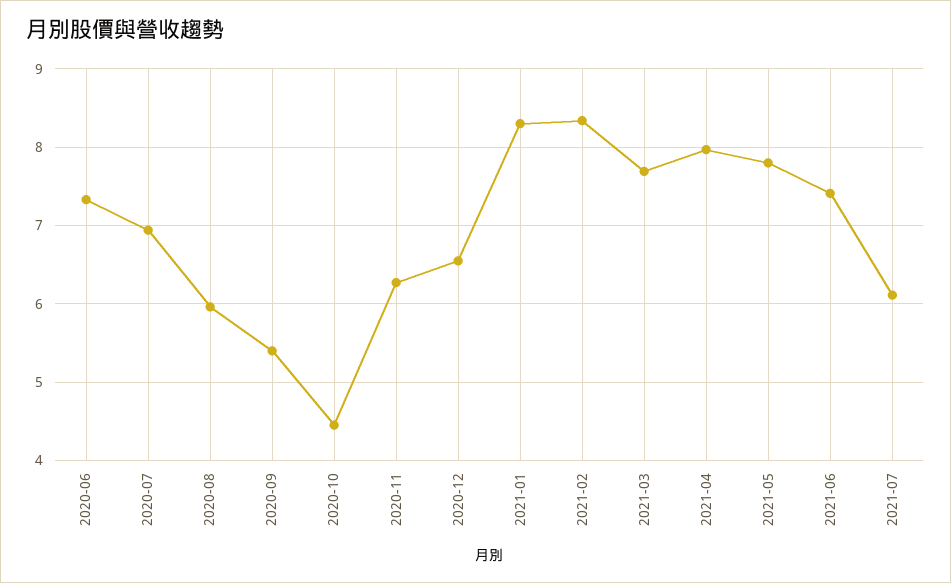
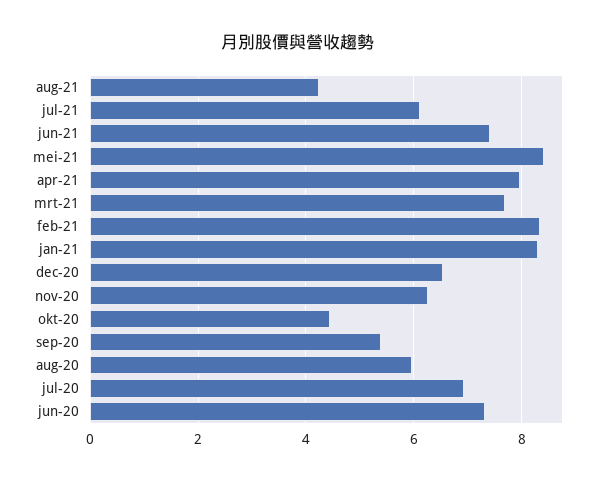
2021-05: 7.8 -> 8.4
aug-21: none -> 4.2

